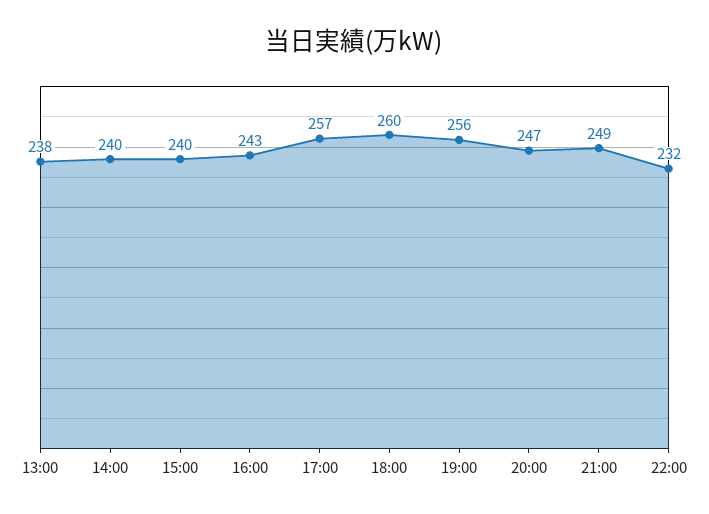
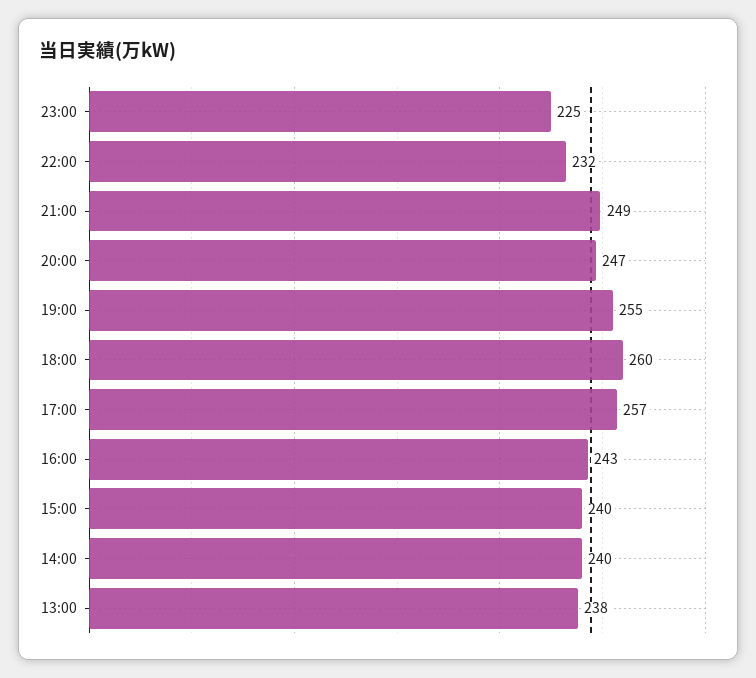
19:00: 256 -> 255
23:00: none -> 225

